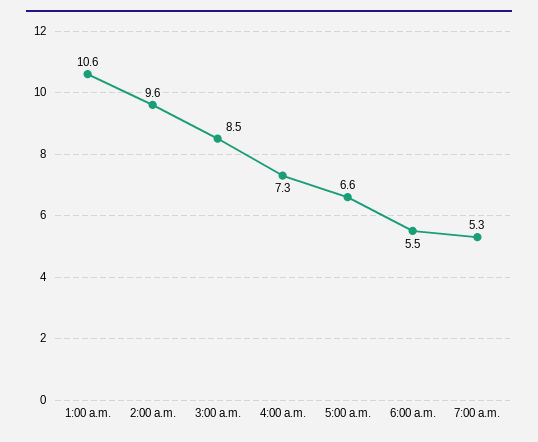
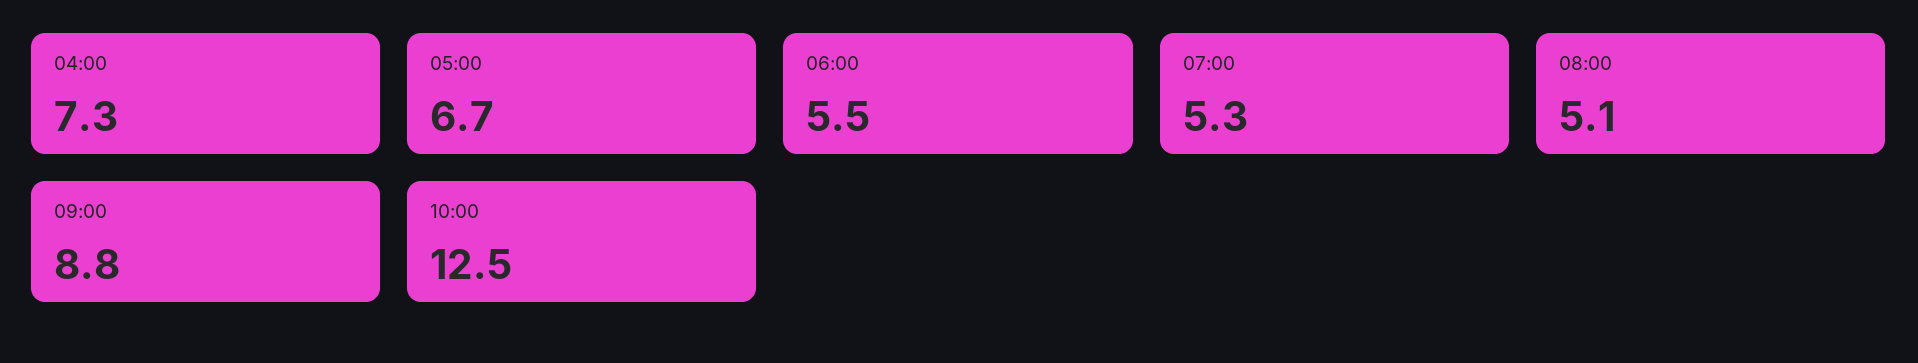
1:00 a.m.: 10.6 -> none
2:00 a.m.: 9.6 -> none
3:00 a.m.: 8.5 -> none
5:00 a.m.: 6.6 -> 6.7
08:00: none -> 5.1
09:00: none -> 8.8
10:00: none -> 12.5

